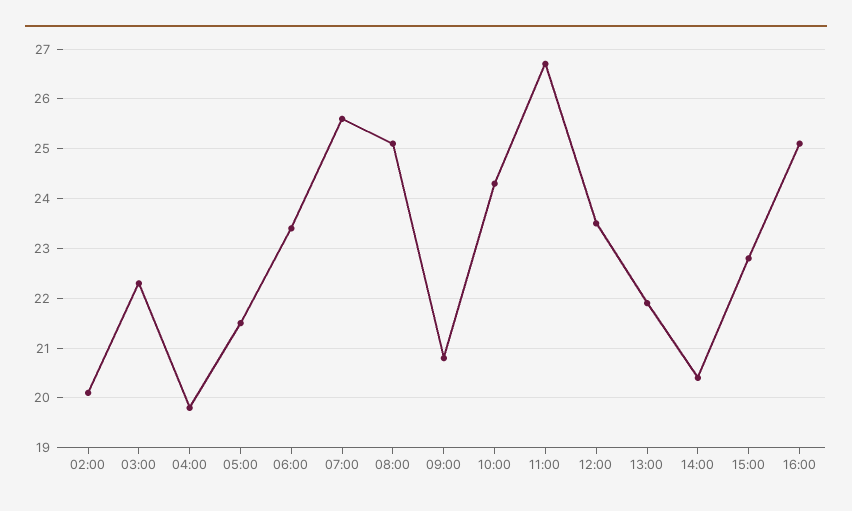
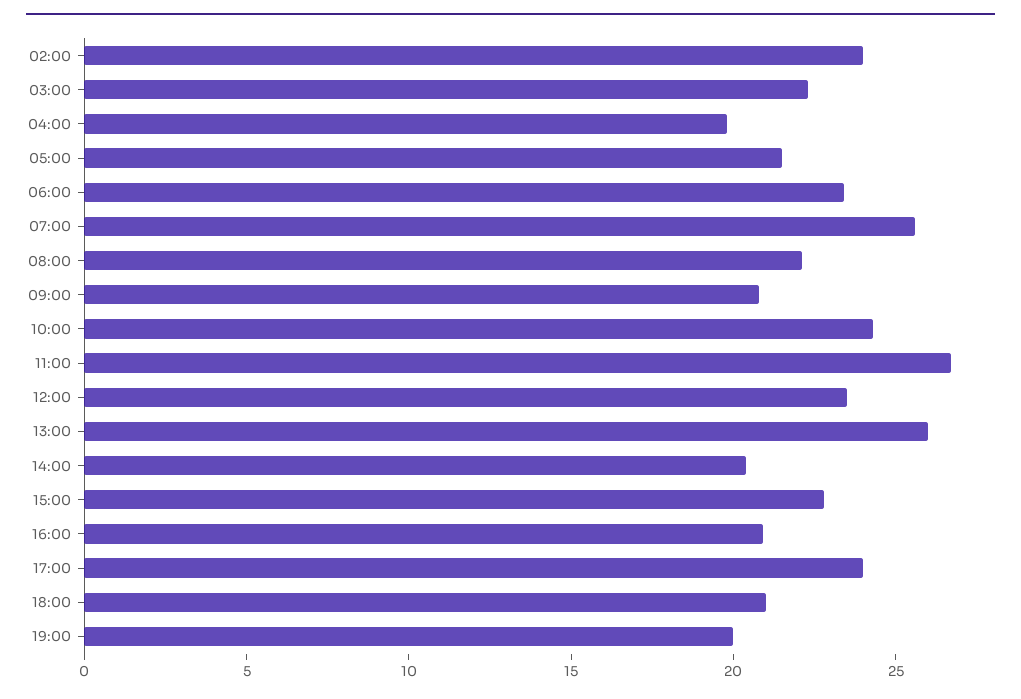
02:00: 20 -> 24
08:00: 25 -> 22
13:00: 22 -> 26
16:00: 25 -> 21
17:00: none -> 24
18:00: none -> 21
19:00: none -> 20

